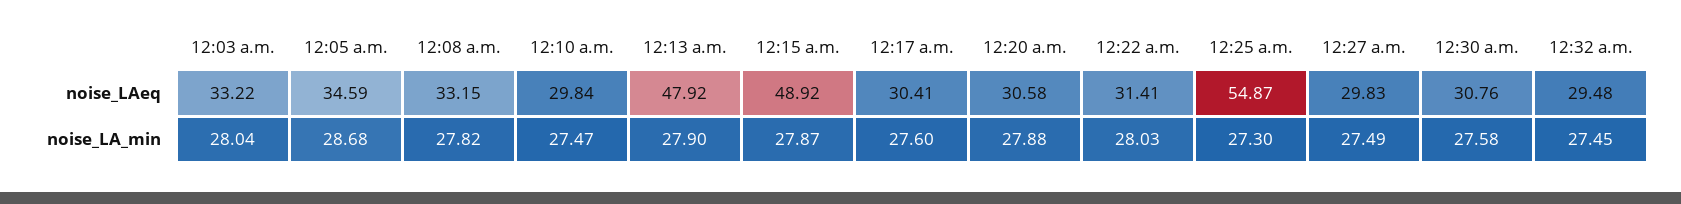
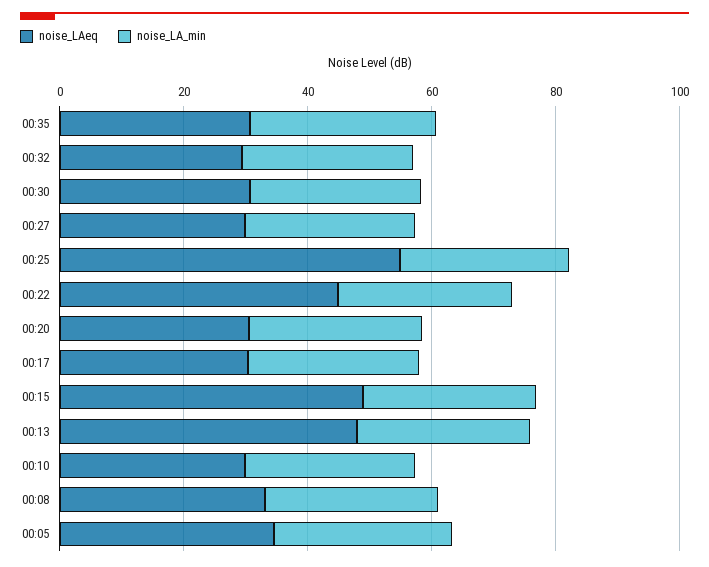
noise_LAeq, 12:03 a.m.: 33.22 -> none
noise_LAeq, 12:22 a.m.: 31.41 -> 45
noise_LA_min, 12:03 a.m.: 28.04 -> none
noise_LAeq, 00:35: none -> 30
noise_LA_min, 00:35: none -> 30

